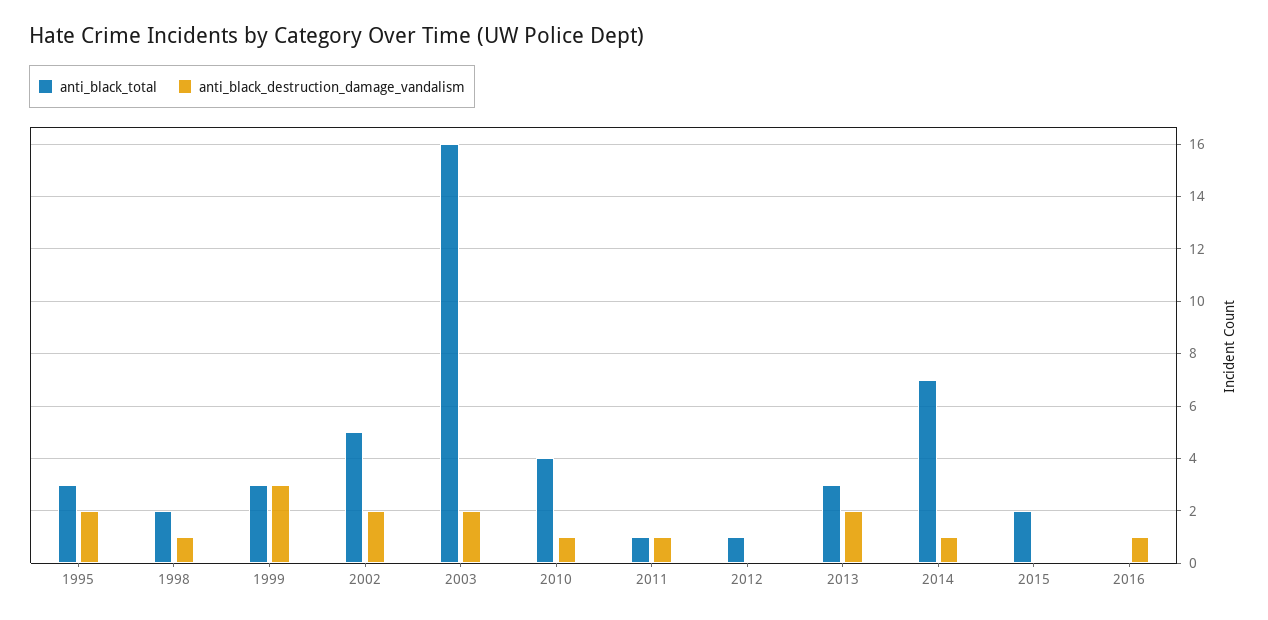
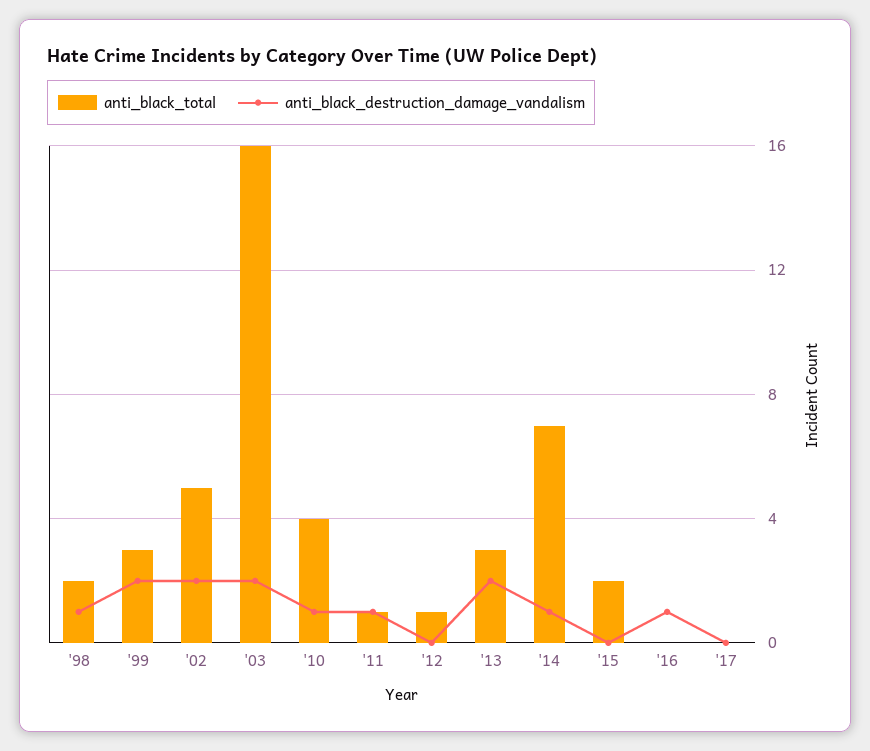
anti_black_total, 1995: 3 -> none
anti_black_destruction_damage_vandalism, 1995: 2 -> none
anti_black_destruction_damage_vandalism, 1999: 3 -> 2
anti_black_total, '17: none -> 0
anti_black_destruction_damage_vandalism, '17: none -> 0

